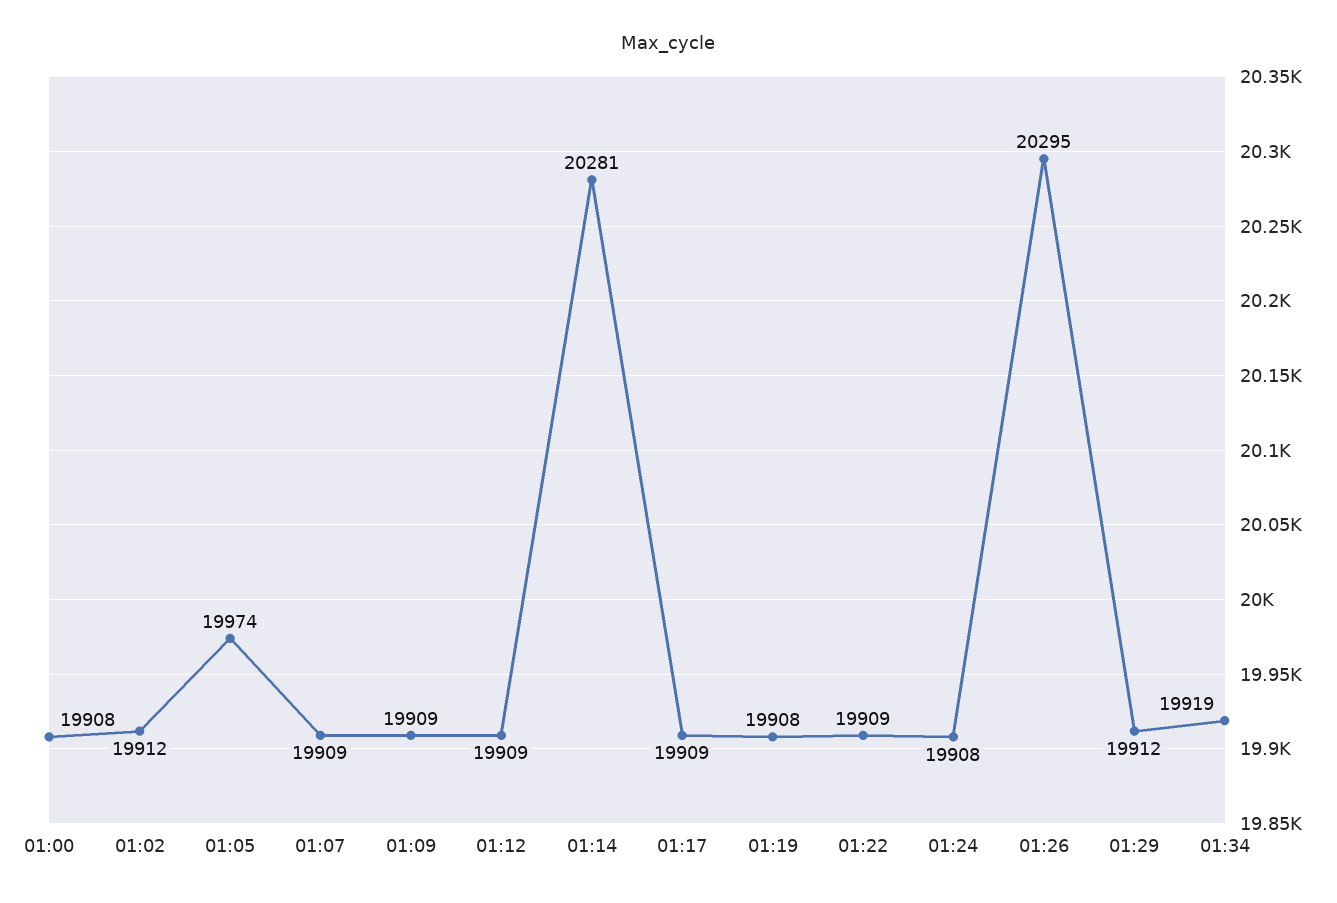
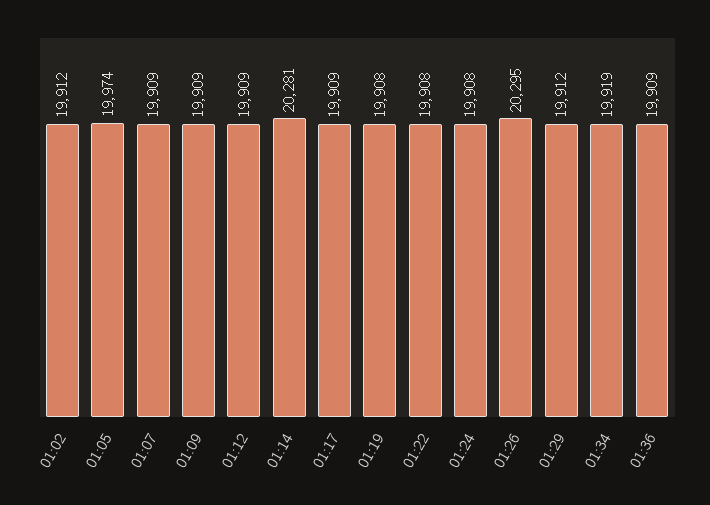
01:00: 19908 -> none
01:22: 19909 -> 19908
01:36: none -> 19909

